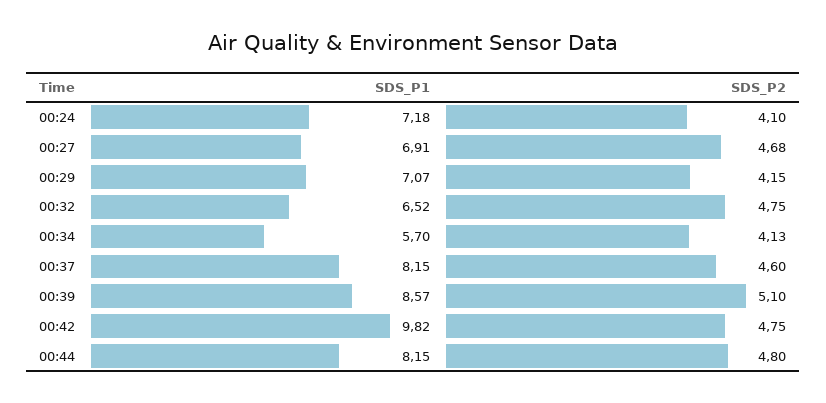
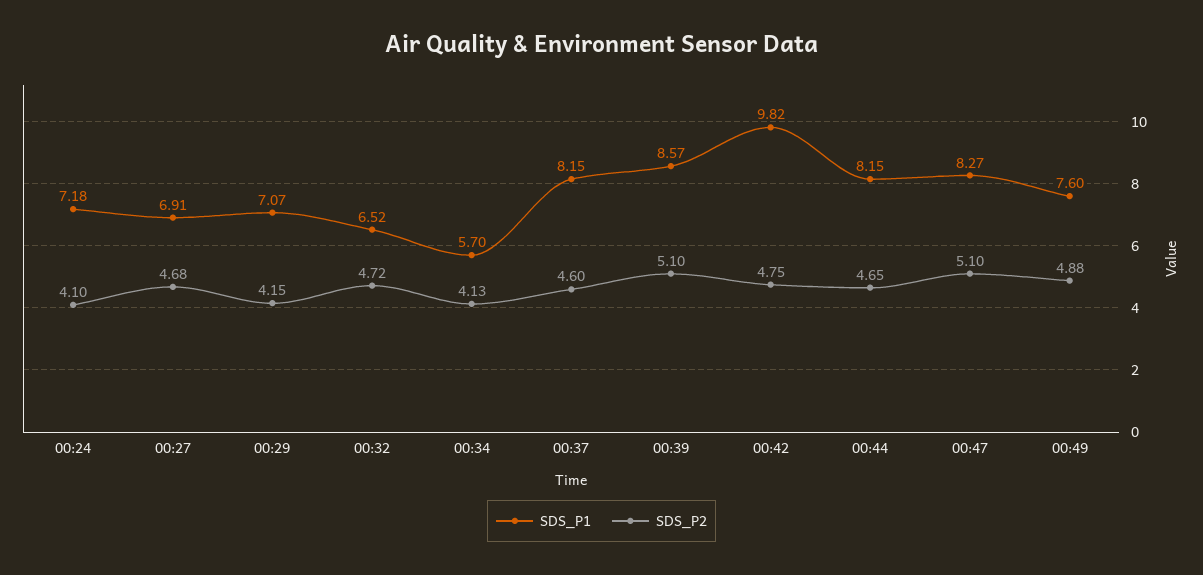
SDS_P2, 00:32: 4.75 -> 4.72
SDS_P2, 00:44: 4.8 -> 4.65
SDS_P1, 00:47: none -> 8.27
SDS_P2, 00:47: none -> 5.1
SDS_P1, 00:49: none -> 7.6
SDS_P2, 00:49: none -> 4.88

